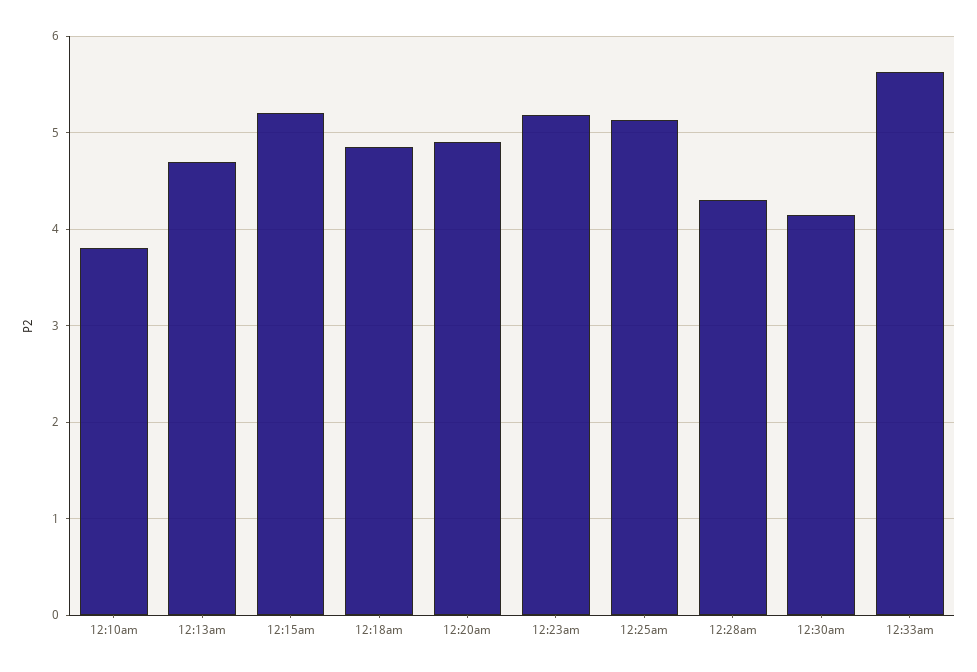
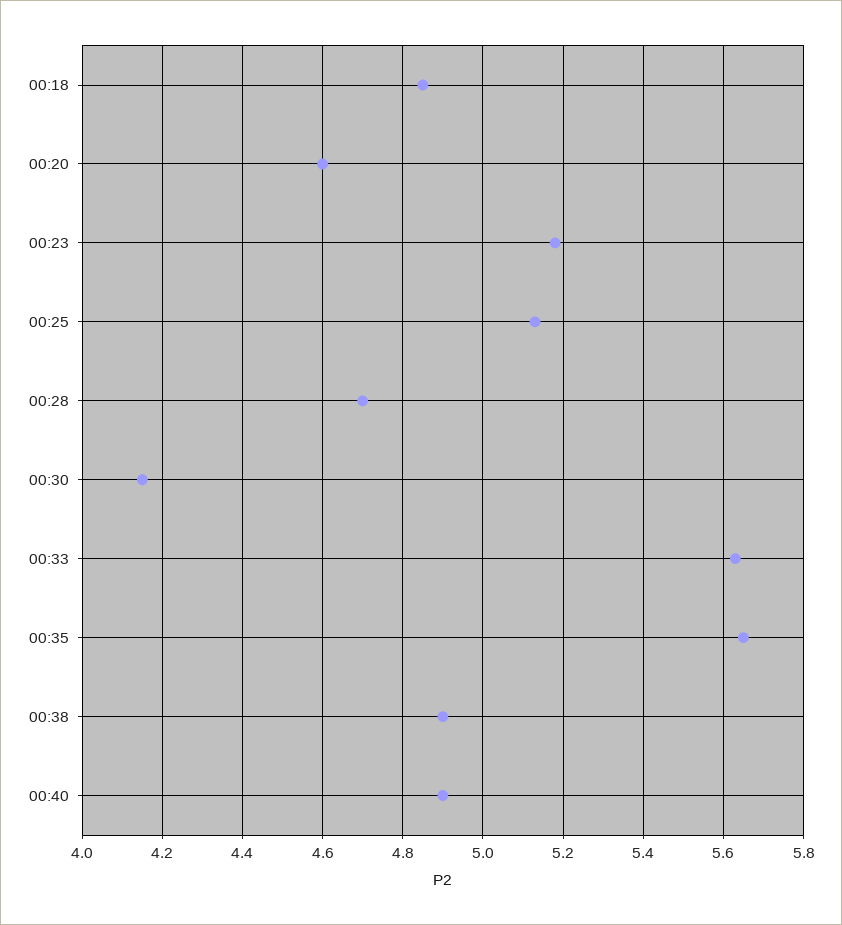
12:10am: 3.8 -> none
12:13am: 4.7 -> none
12:15am: 5.2 -> none
12:20am: 4.9 -> 4.6
12:28am: 4.3 -> 4.7
00:35: none -> 5.65
00:38: none -> 4.9
00:40: none -> 4.9

